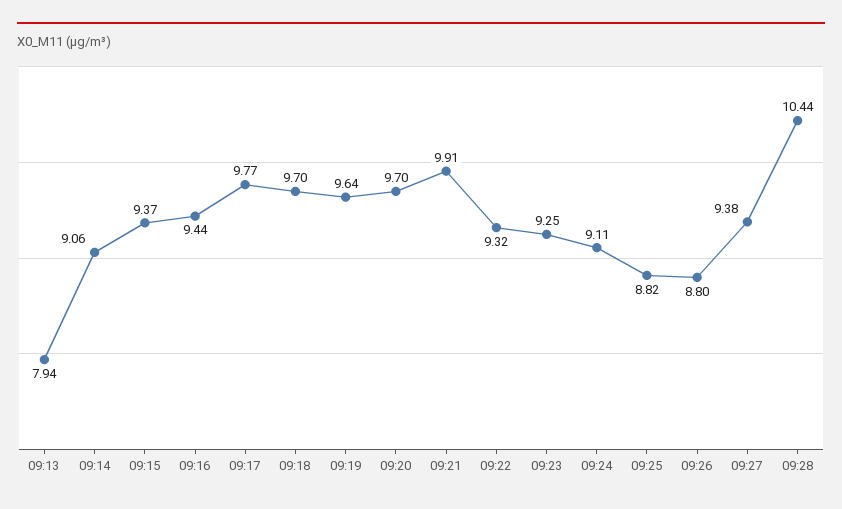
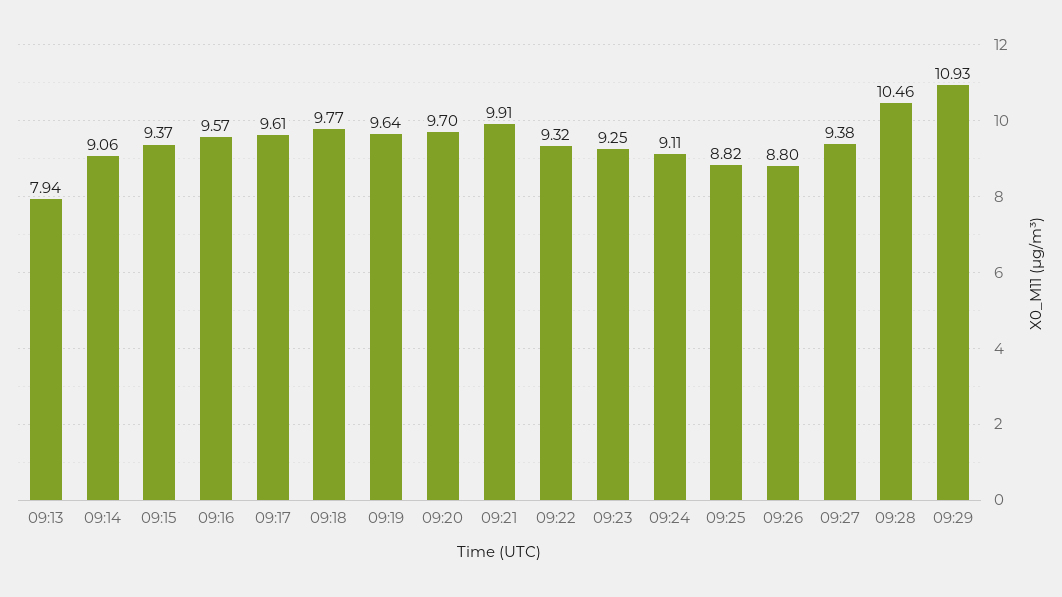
09:16: 9.44 -> 9.57
09:17: 9.77 -> 9.61
09:18: 9.7 -> 9.77
09:28: 10.44 -> 10.46
09:29: none -> 10.93

